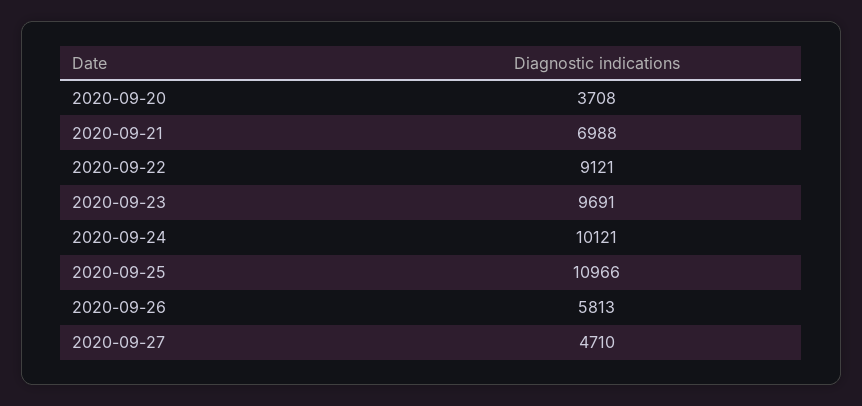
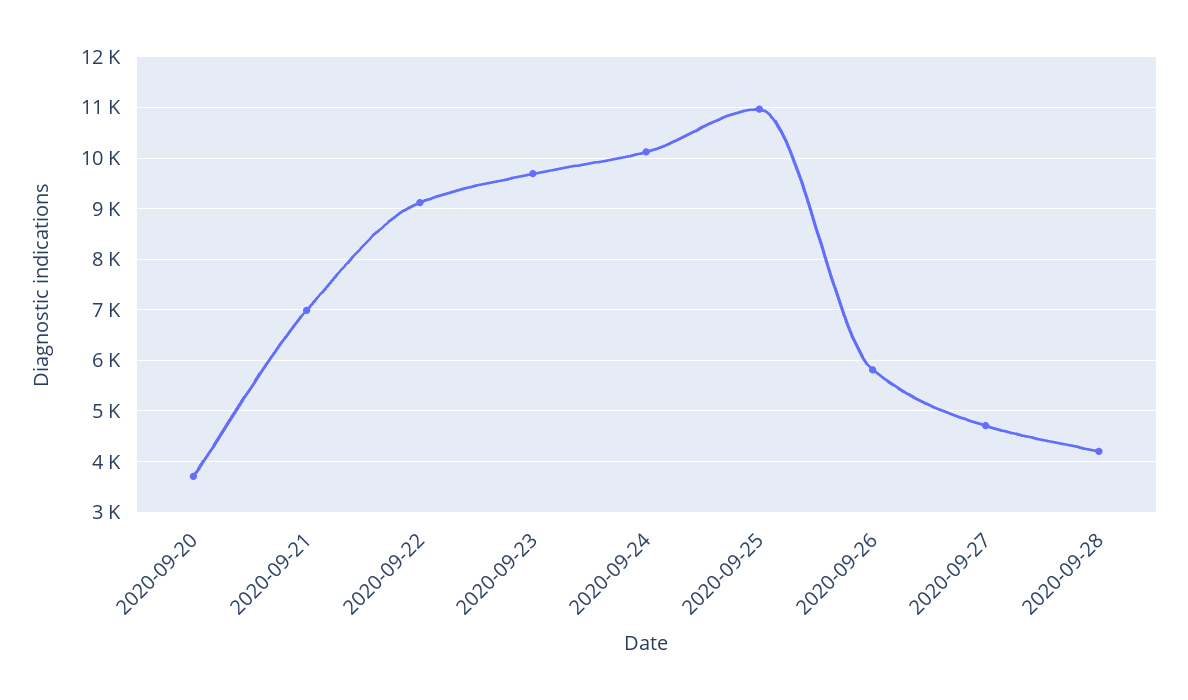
2020-09-28: none -> 4200

